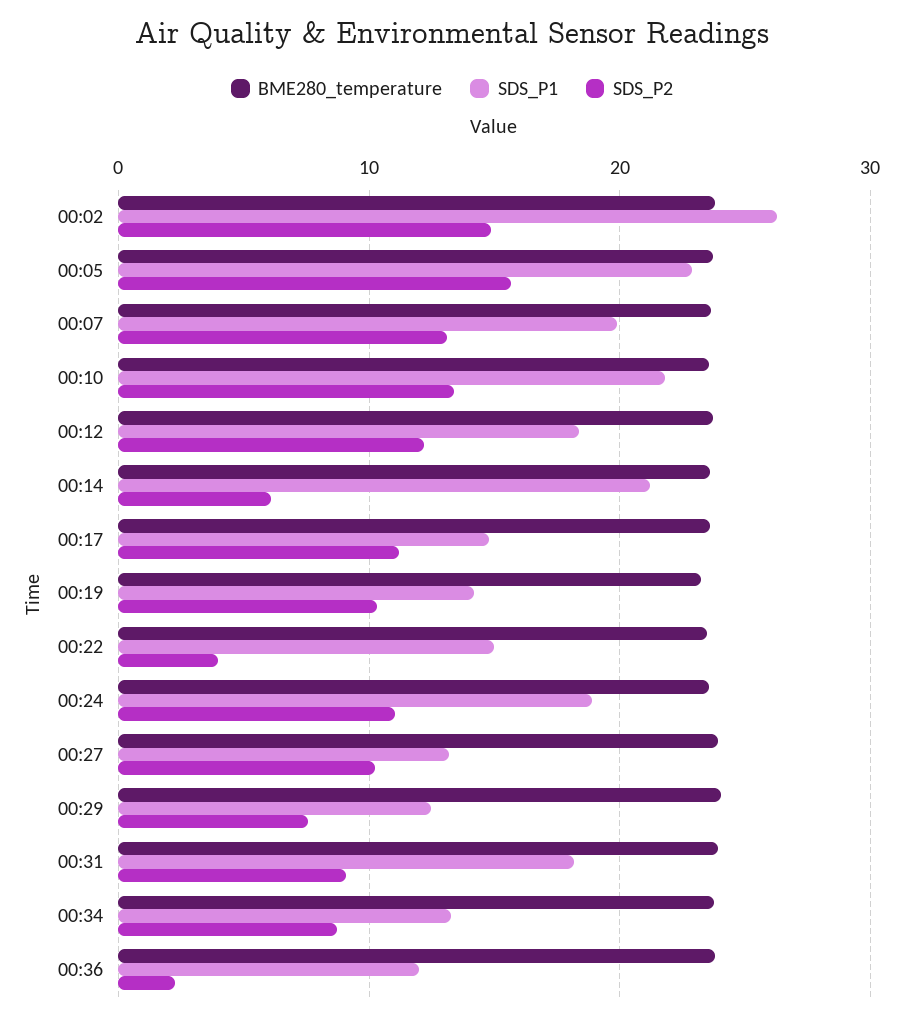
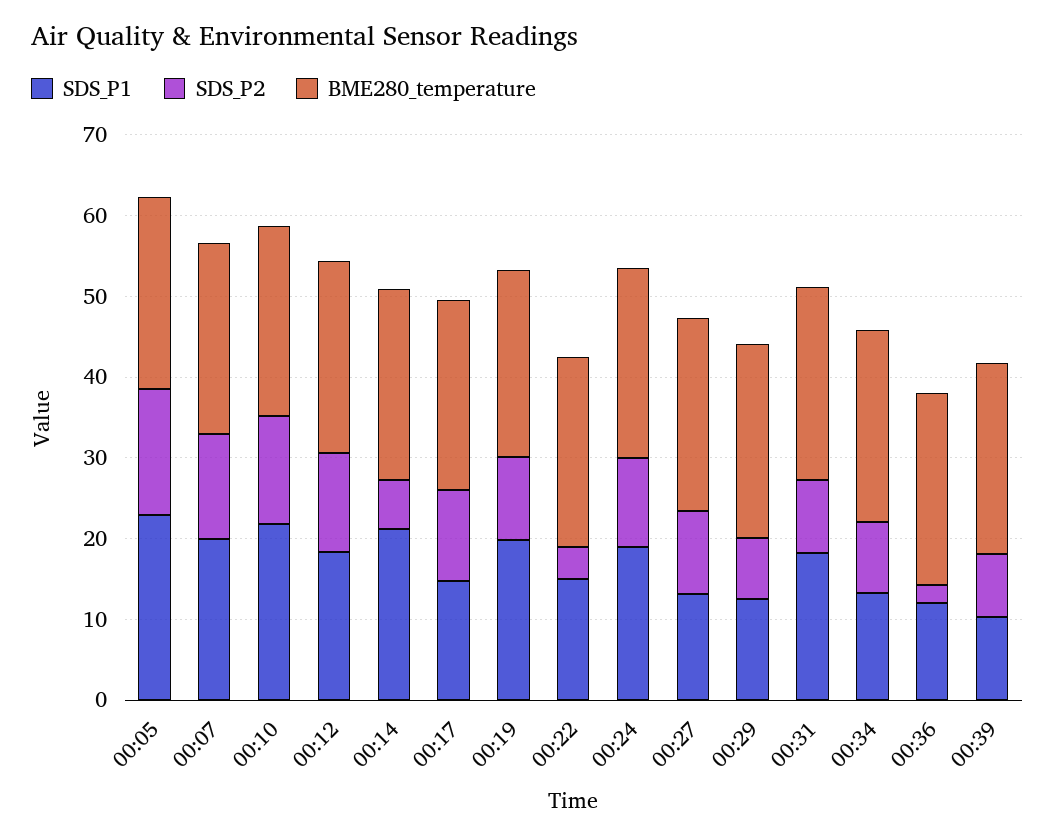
BME280_temperature, 00:02: 24 -> none
SDS_P1, 00:02: 26 -> none
SDS_P2, 00:02: 15 -> none
SDS_P1, 00:19: 14 -> 20
SDS_P1, 00:39: none -> 10
SDS_P2, 00:39: none -> 8
BME280_temperature, 00:39: none -> 24

